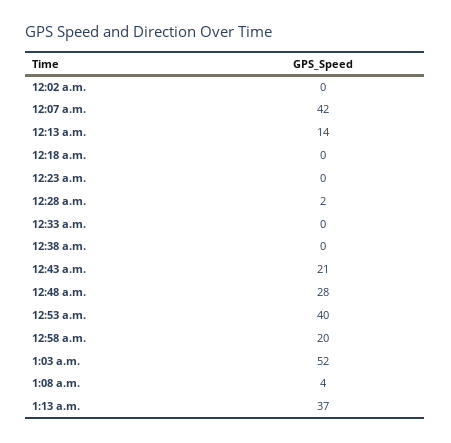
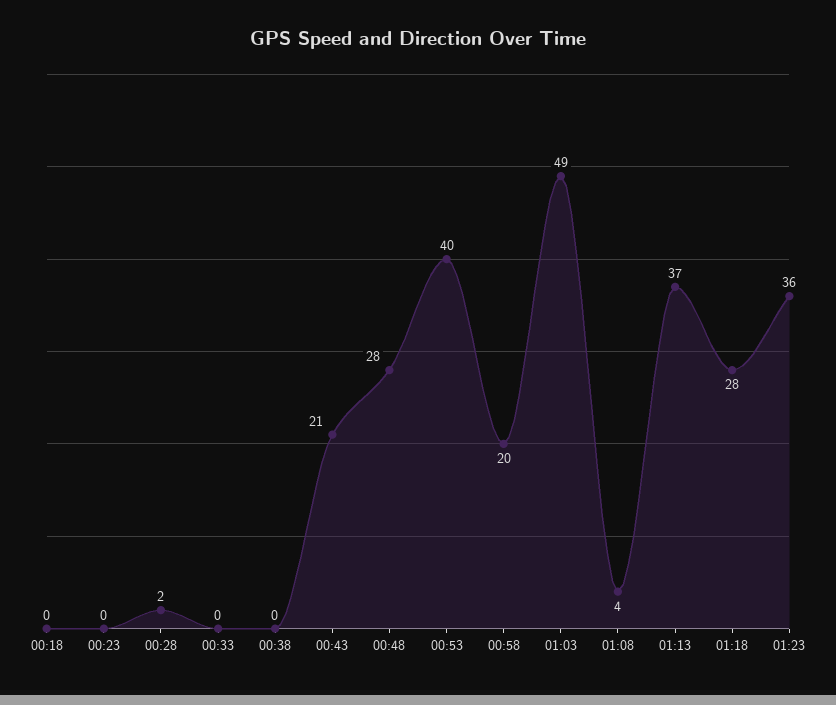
12:02 a.m.: 0 -> none
12:07 a.m.: 42 -> none
12:13 a.m.: 14 -> none
1:03 a.m.: 52 -> 49
01:18: none -> 28
01:23: none -> 36

